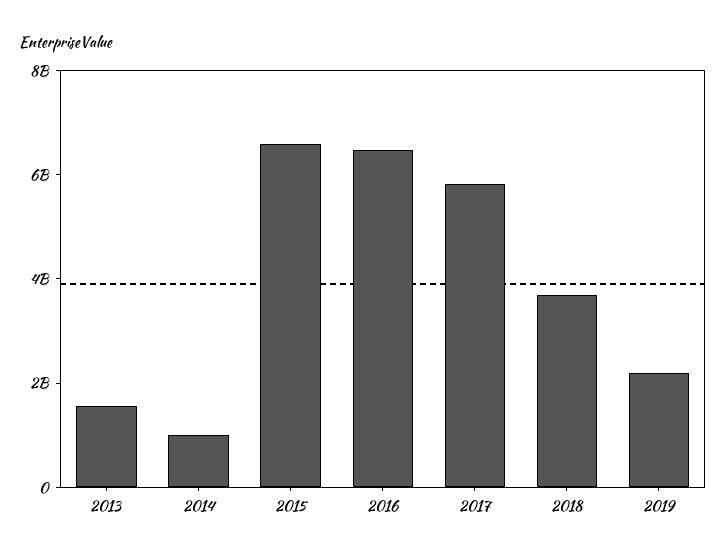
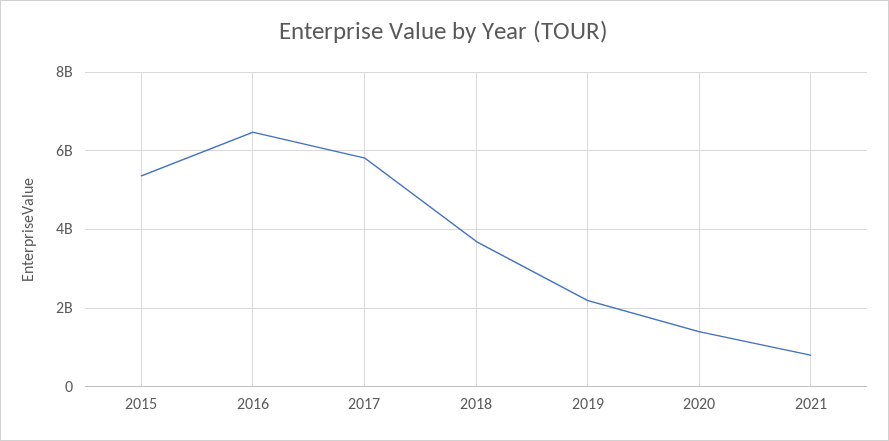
2013: 1500000000 -> none
2014: 1000000000 -> none
2015: 6500000000 -> 5400000000
2020: none -> 1400000000
2021: none -> 800000000

